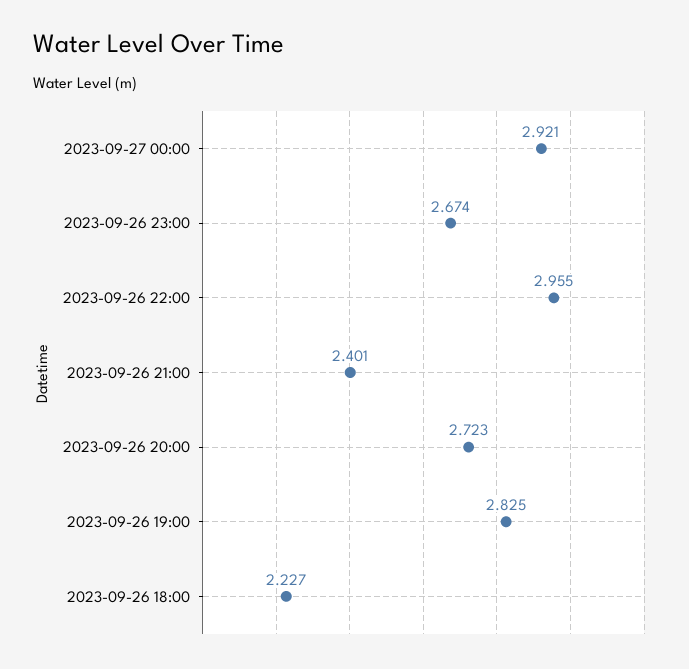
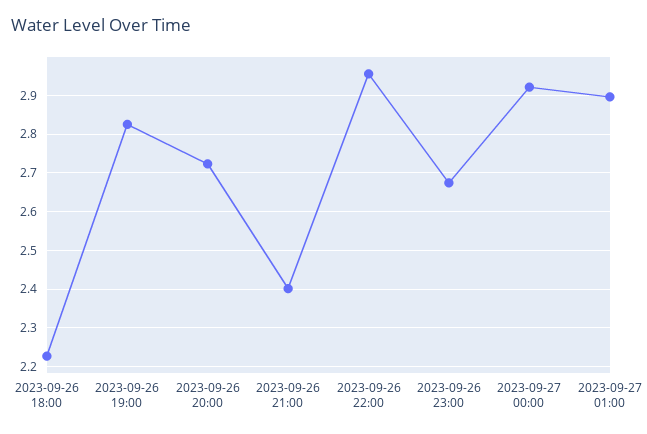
2023-09-27 01:00: none -> 2.9

